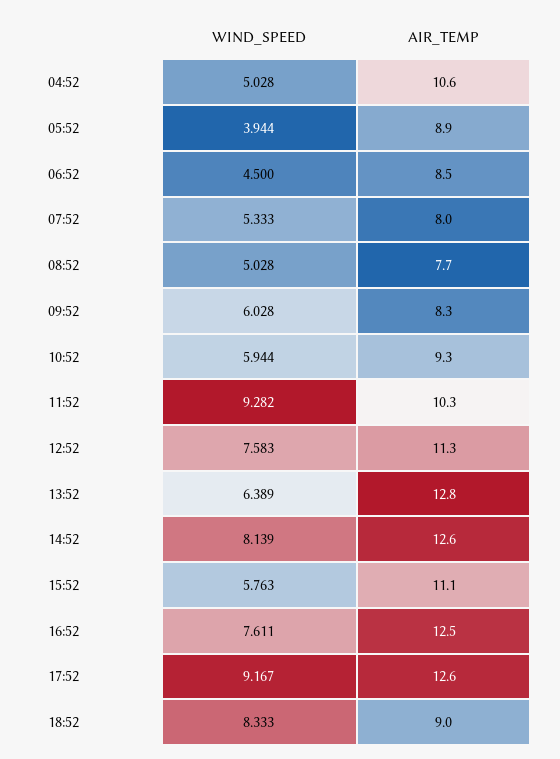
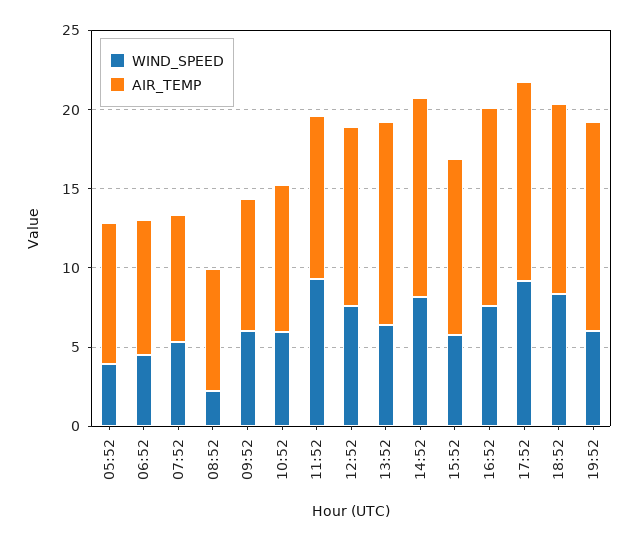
WIND_SPEED, 04:52: 5.028 -> none
AIR_TEMP, 04:52: 10.6 -> none
WIND_SPEED, 08:52: 5.028 -> 2
AIR_TEMP, 18:52: 9 -> 12
WIND_SPEED, 19:52: none -> 6
AIR_TEMP, 19:52: none -> 13

